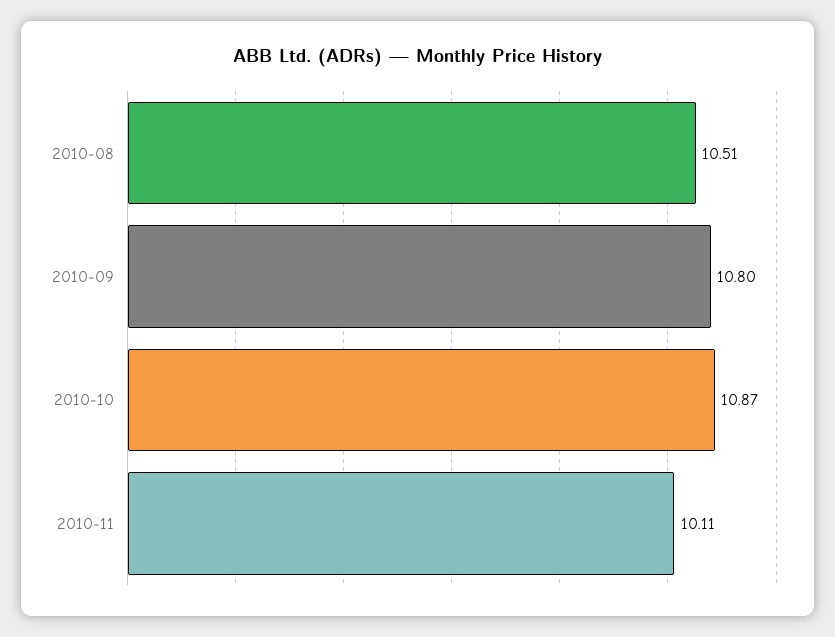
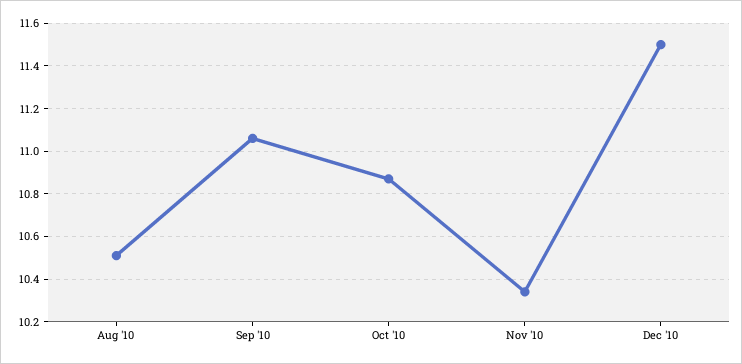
2010-09: 10.8 -> 11.05
2010-11: 10.11 -> 10.35
Dec '10: none -> 11.5

